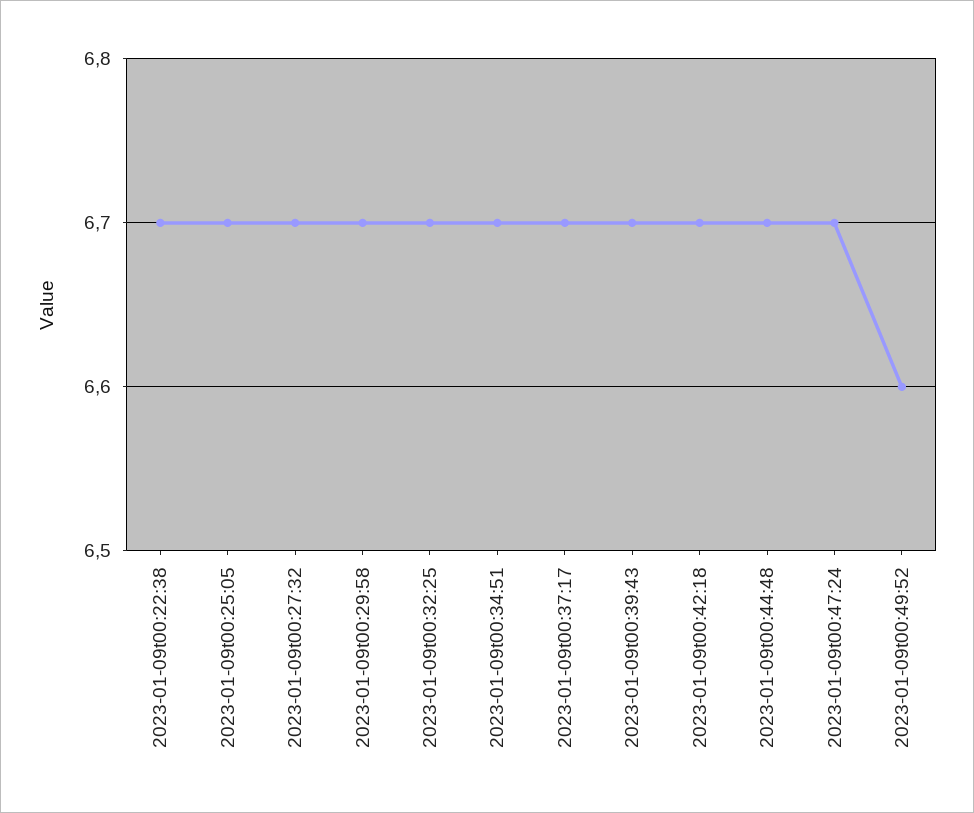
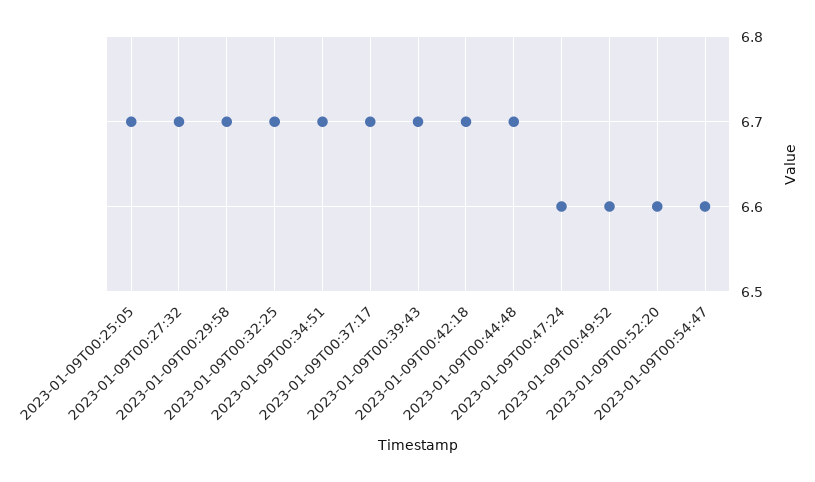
2023-01-09t00:22:38: 6.7 -> none
2023-01-09t00:47:24: 6.7 -> 6.6
2023-01-09T00:52:20: none -> 6.6
2023-01-09T00:54:47: none -> 6.6

